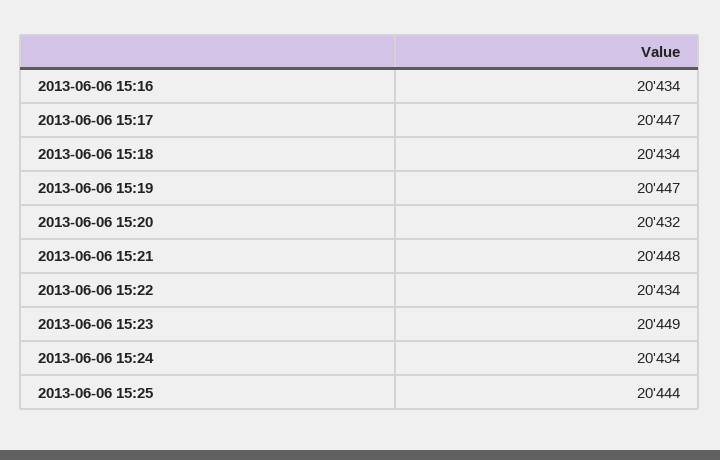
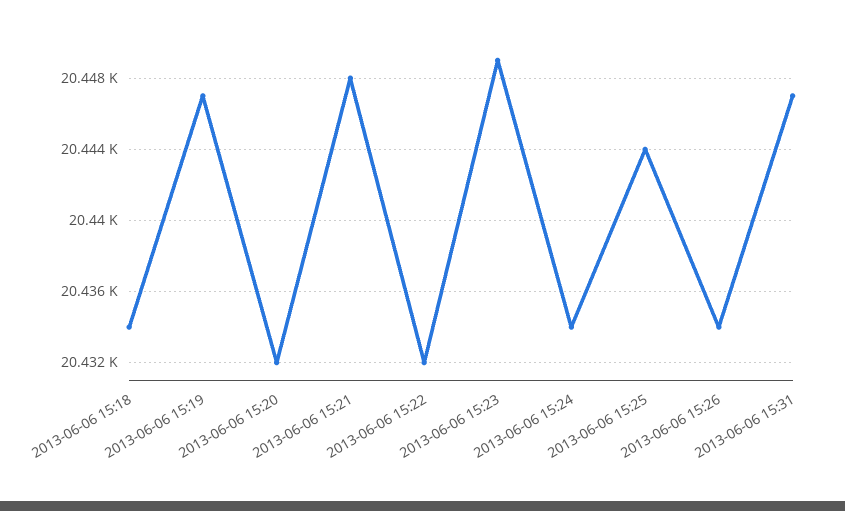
2013-06-06 15:16: 20434 -> none
2013-06-06 15:17: 20447 -> none
2013-06-06 15:22: 20434 -> 20432
2013-06-06 15:26: none -> 20434
2013-06-06 15:31: none -> 20447

